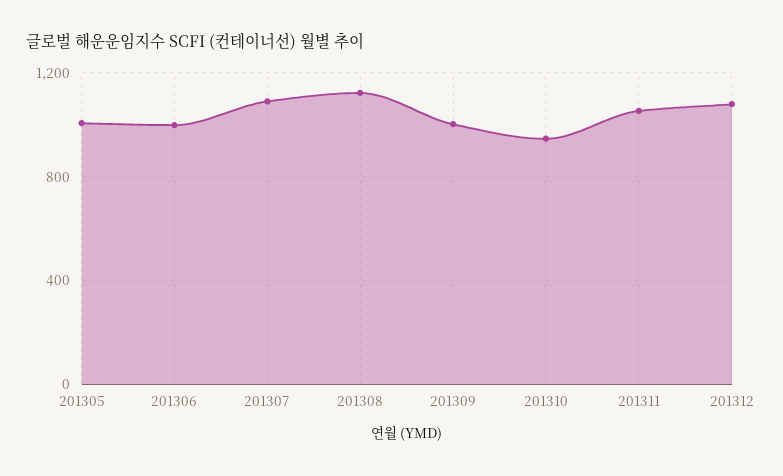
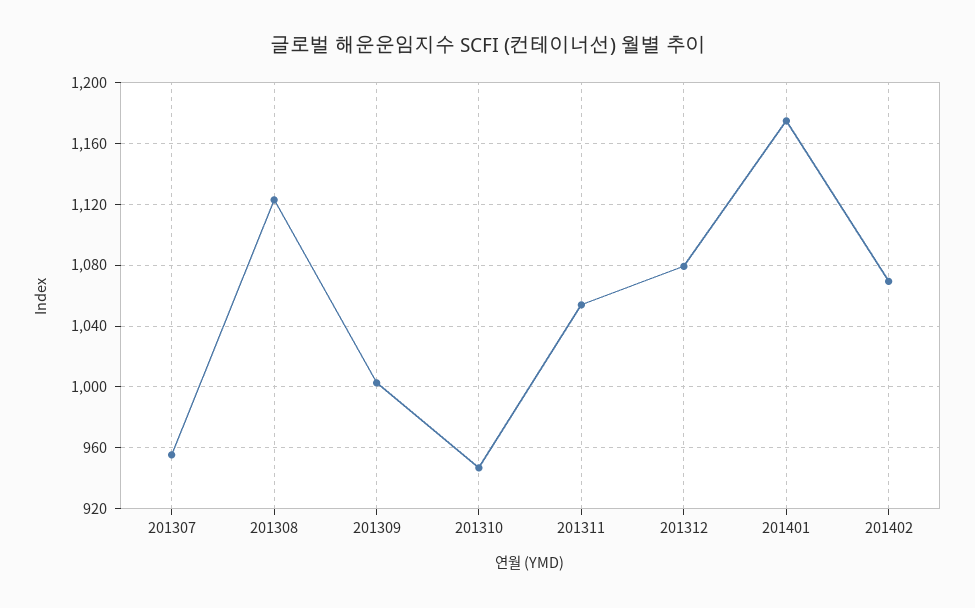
201305: 1000 -> none
201306: 1000 -> none
201307: 1100 -> 955
201401: none -> 1175
201402: none -> 1070

